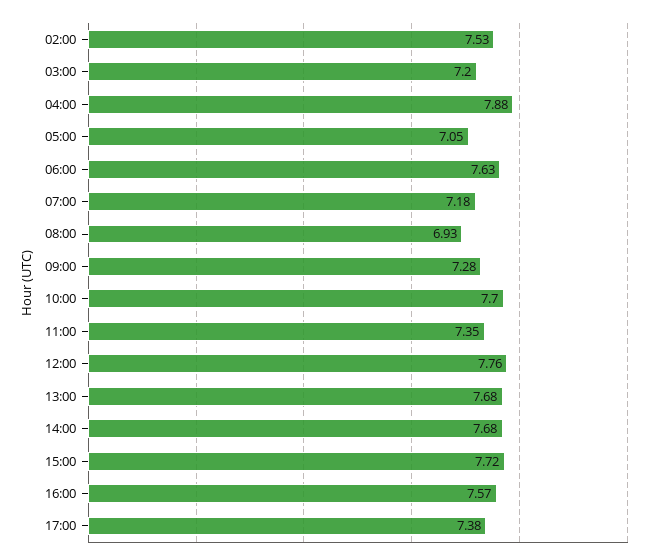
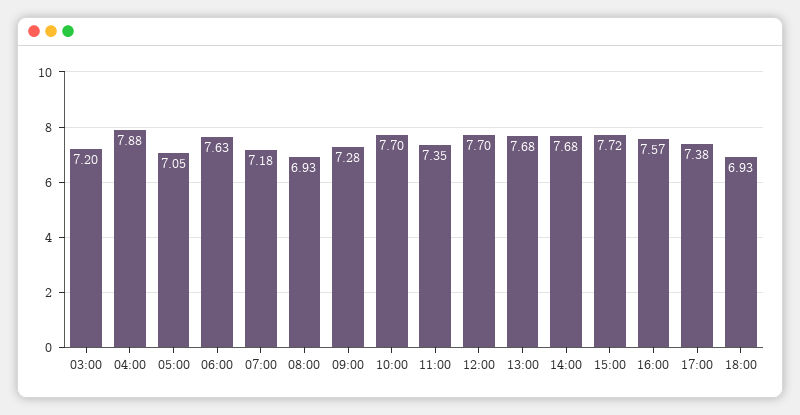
02:00: 7.53 -> none
12:00: 7.76 -> 7.7
18:00: none -> 6.93

